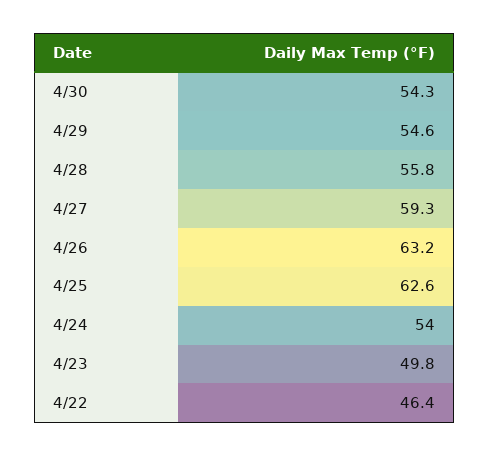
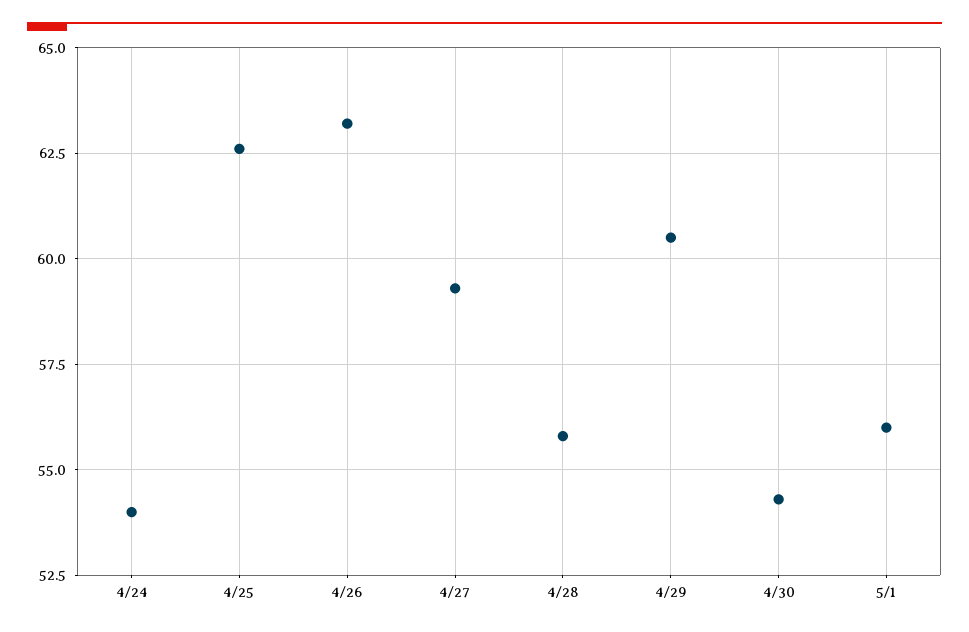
4/29: 54.6 -> 60.5
4/23: 49.8 -> none
4/22: 46.4 -> none
5/1: none -> 56

